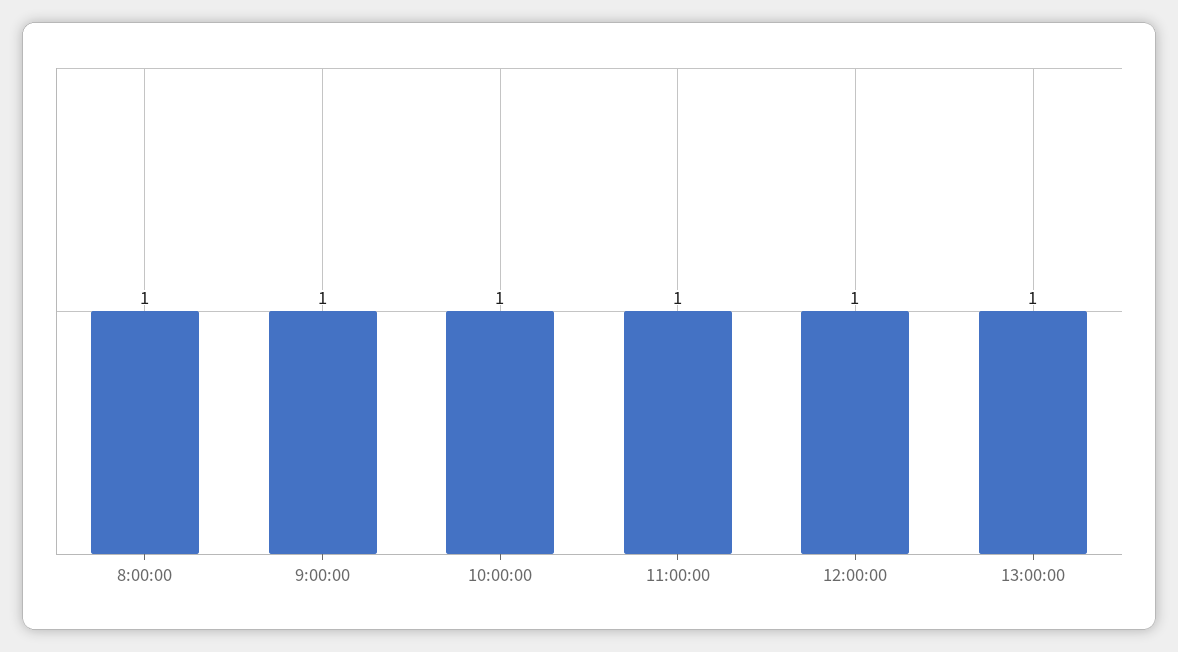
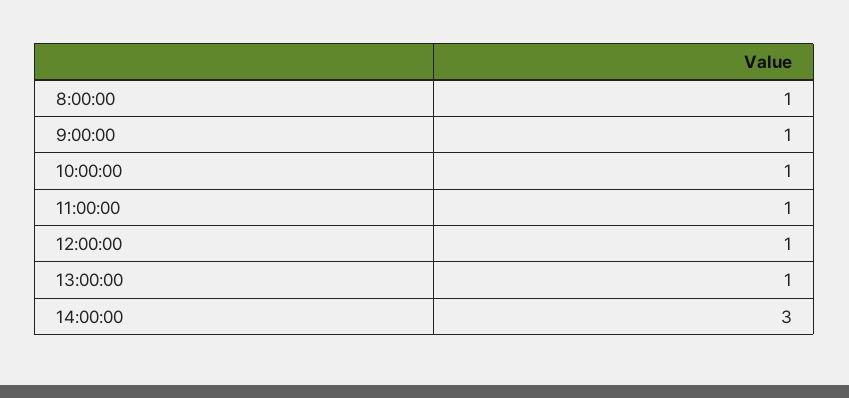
14:00:00: none -> 3

